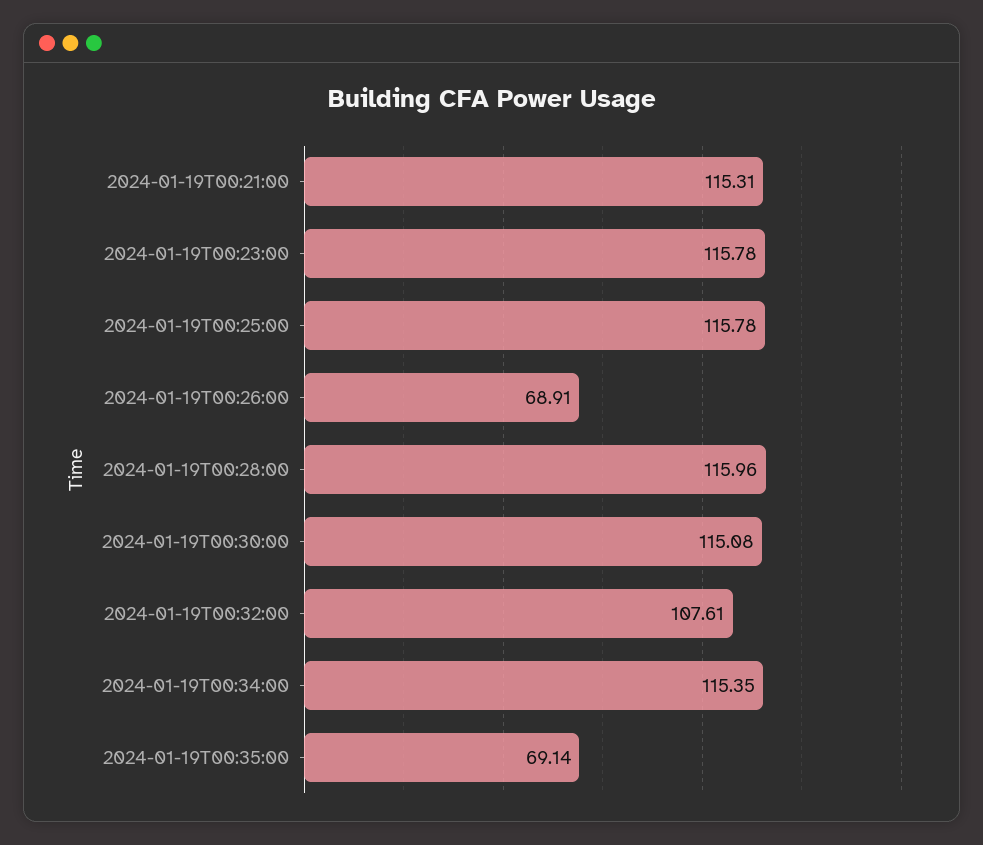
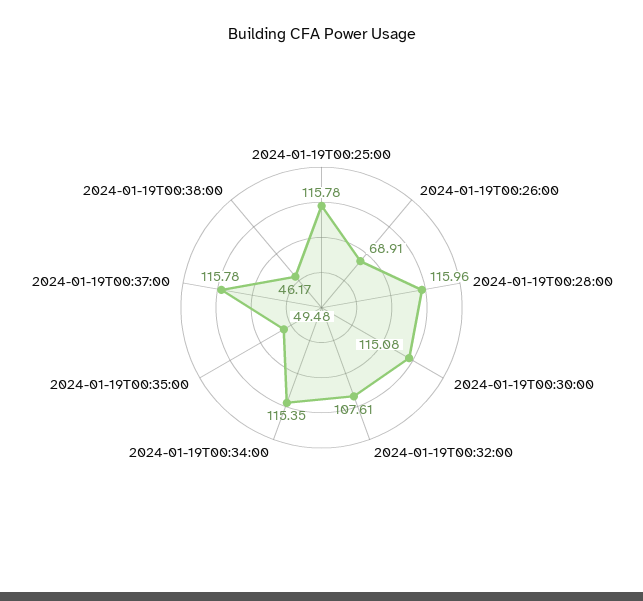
2024-01-19T00:21:00: 115.31 -> none
2024-01-19T00:23:00: 115.78 -> none
2024-01-19T00:35:00: 69.14 -> 49.48
2024-01-19T00:37:00: none -> 115.78
2024-01-19T00:38:00: none -> 46.17

